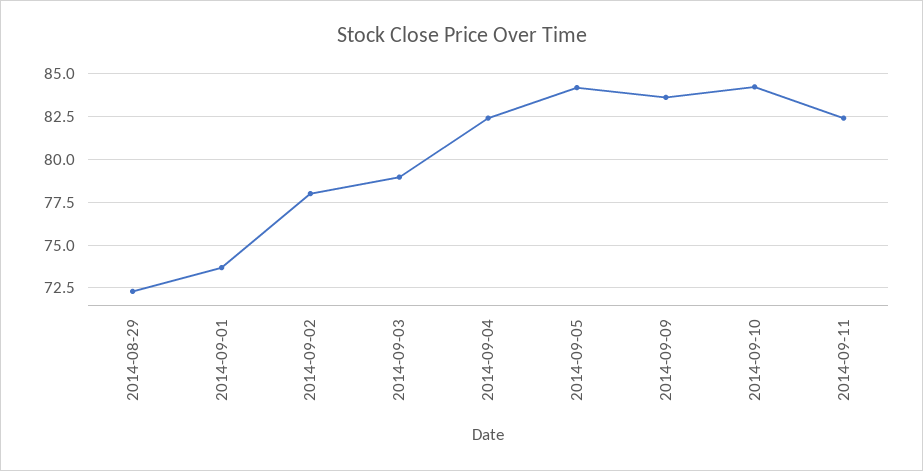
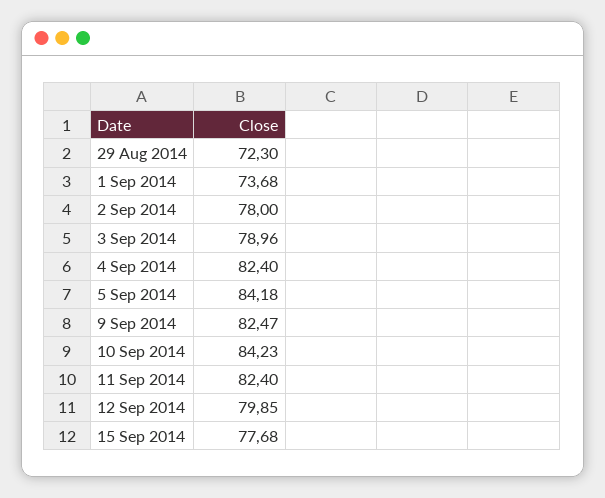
2014-09-09: 83.5 -> 82.47
12 Sep 2014: none -> 79.85
15 Sep 2014: none -> 77.68

